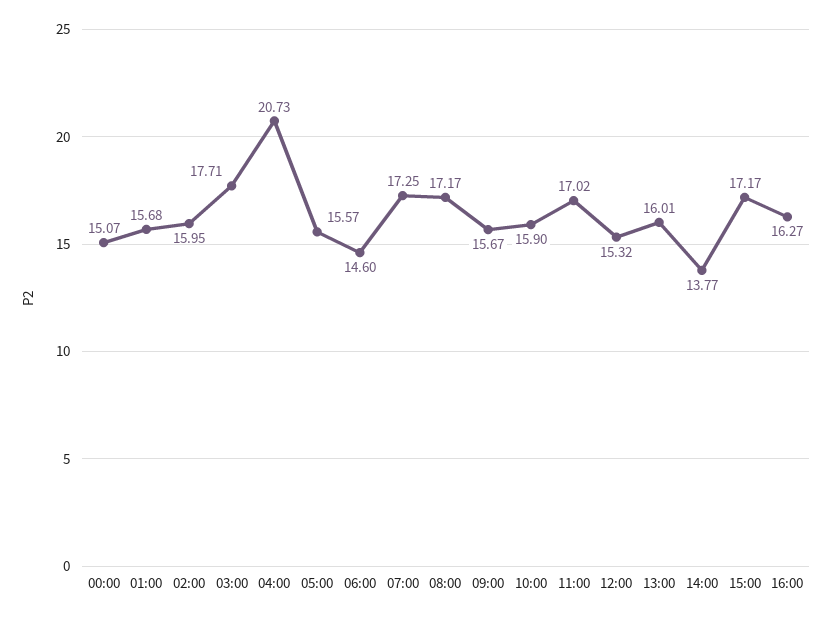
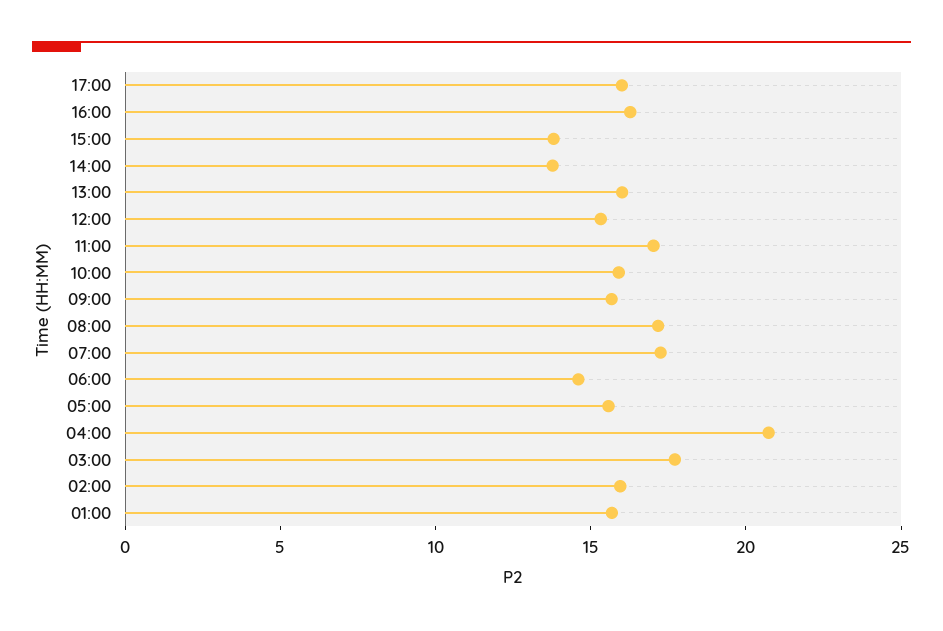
00:00: 15.07 -> none
15:00: 17.17 -> 14
17:00: none -> 16

